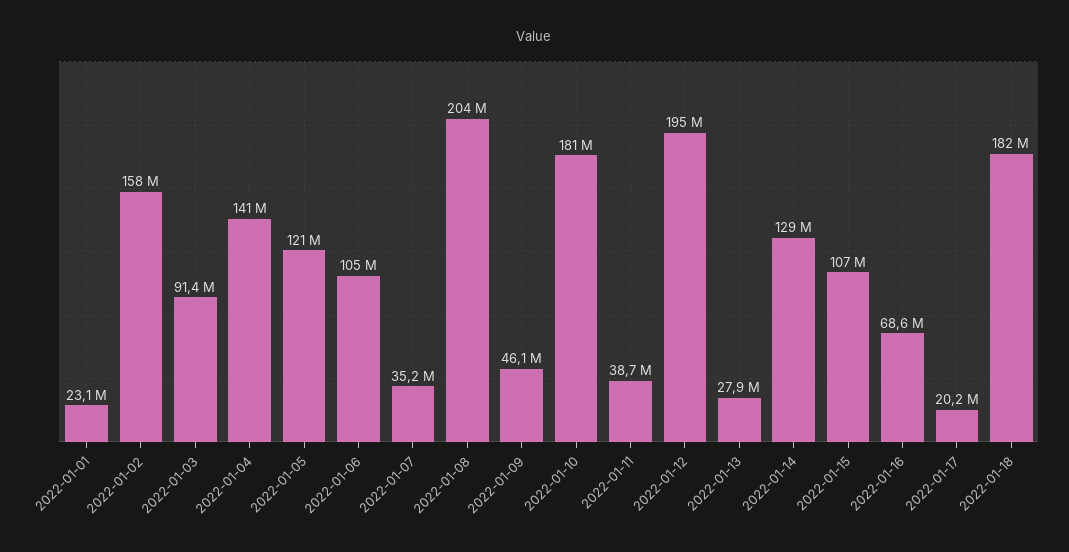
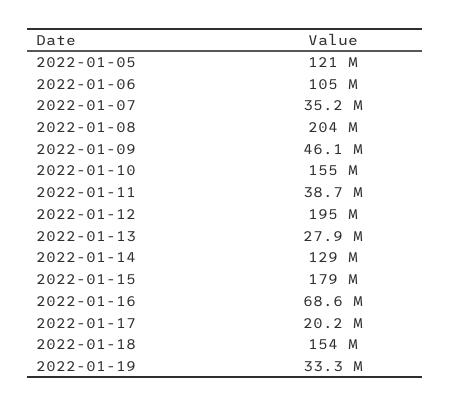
2022-01-01: 23100000 -> none
2022-01-02: 158000000 -> none
2022-01-03: 91400000 -> none
2022-01-04: 141000000 -> none
2022-01-10: 181000000 -> 155000000
2022-01-15: 107000000 -> 179000000
2022-01-18: 182000000 -> 154000000
2022-01-19: none -> 33300000

